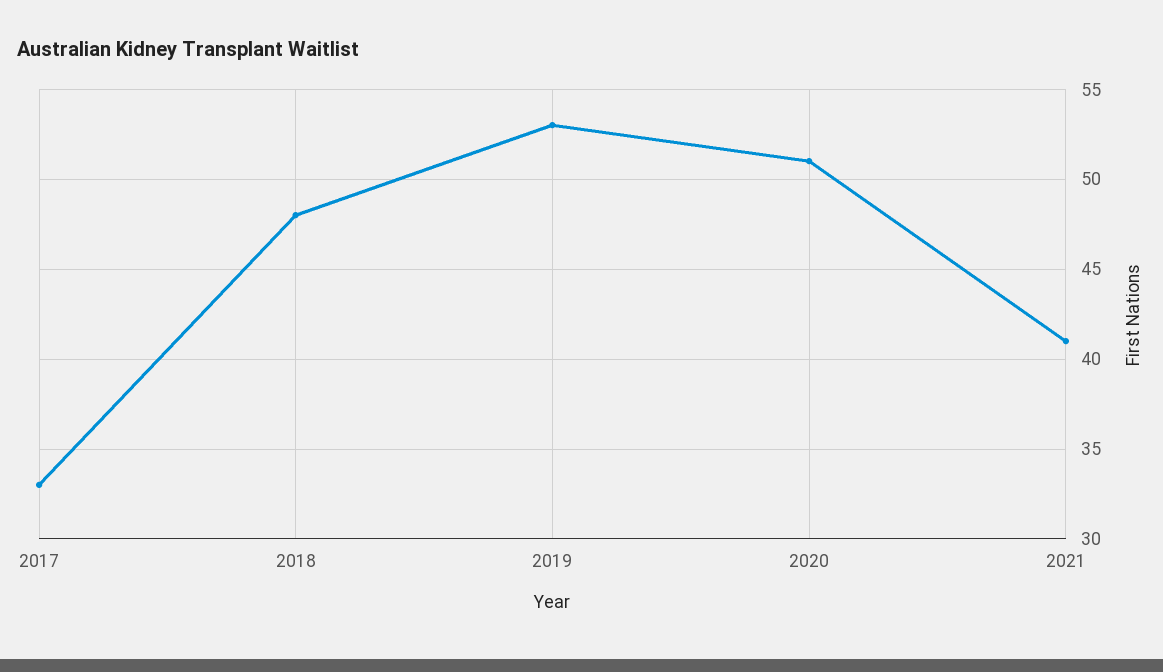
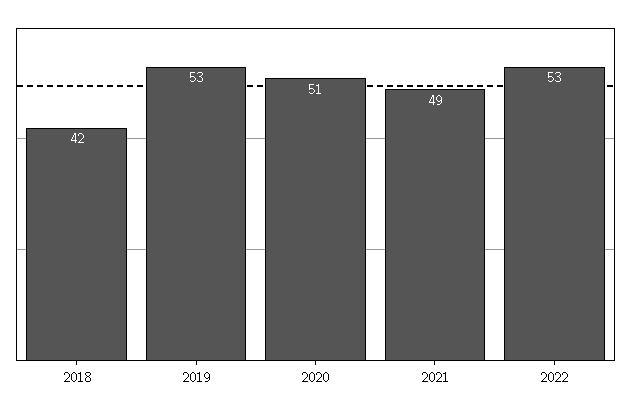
2017: 33 -> none
2018: 48 -> 42
2021: 41 -> 49
2022: none -> 53

